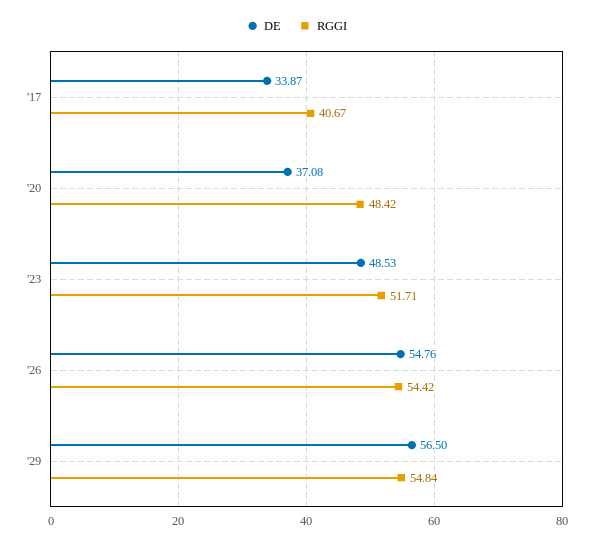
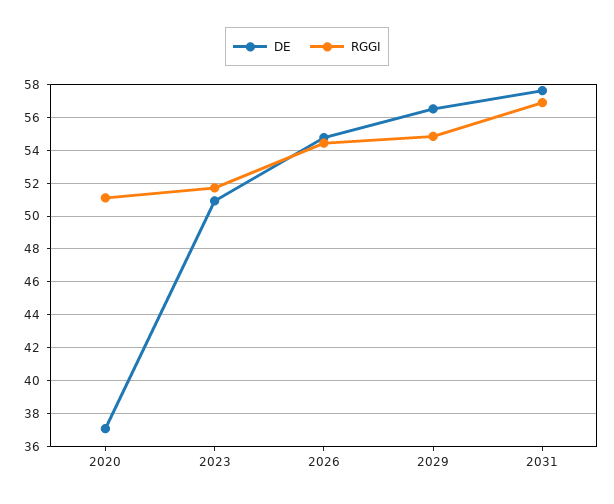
DE, '17: 33.87 -> none
RGGI, '17: 40.67 -> none
RGGI, '20: 48.42 -> 51
DE, '23: 48.53 -> 51
DE, 2031: none -> 57.5
RGGI, 2031: none -> 57

